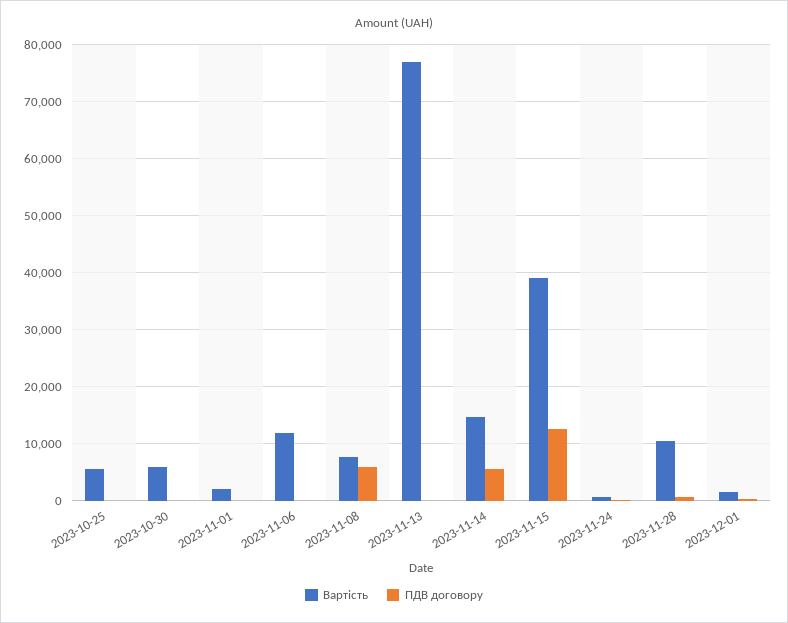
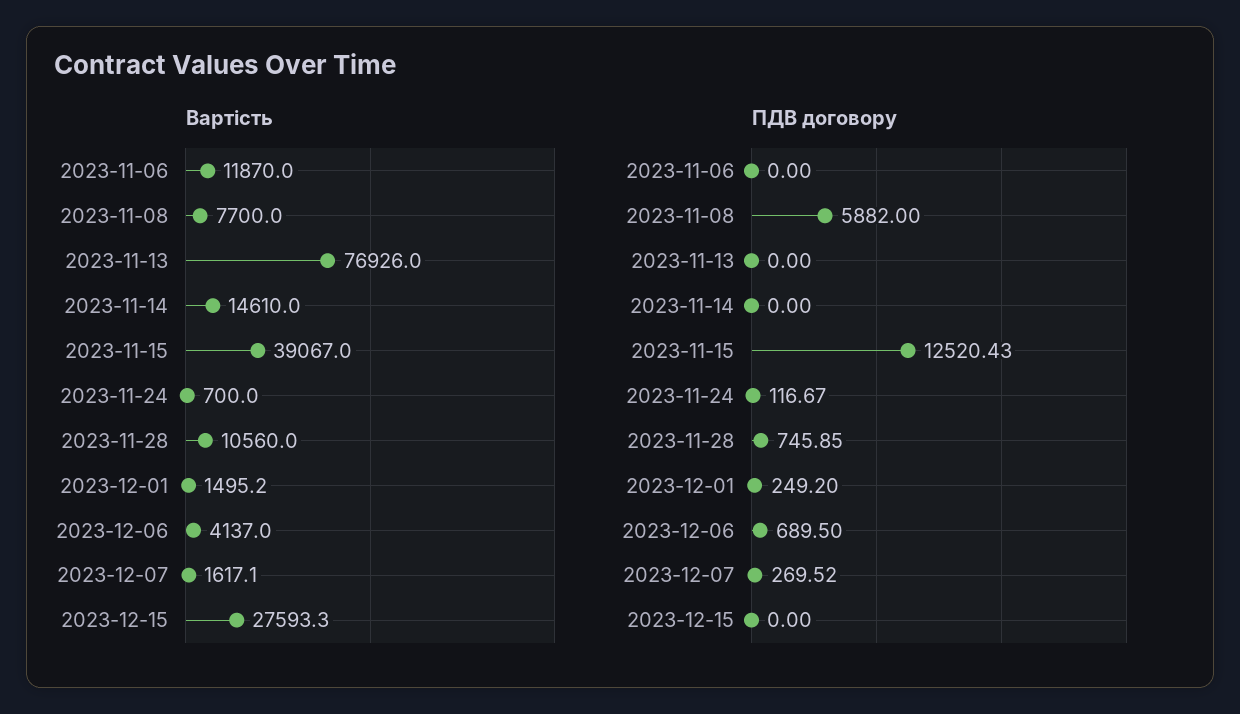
Вартість, 2023-10-25: 6000 -> none
ПДВ договору, 2023-10-25: 0 -> none
Вартість, 2023-10-30: 6000 -> none
ПДВ договору, 2023-10-30: 0 -> none
Вартість, 2023-11-01: 2000 -> none
ПДВ договору, 2023-11-01: 0 -> none
ПДВ договору, 2023-11-14: 6000 -> 0
Вартість, 2023-12-06: none -> 4137
Вартість, 2023-12-07: none -> 1617.1
Вартість, 2023-12-15: none -> 27593.3
ПДВ договору, 2023-12-06: none -> 689.5
ПДВ договору, 2023-12-07: none -> 269.52
ПДВ договору, 2023-12-15: none -> 0

